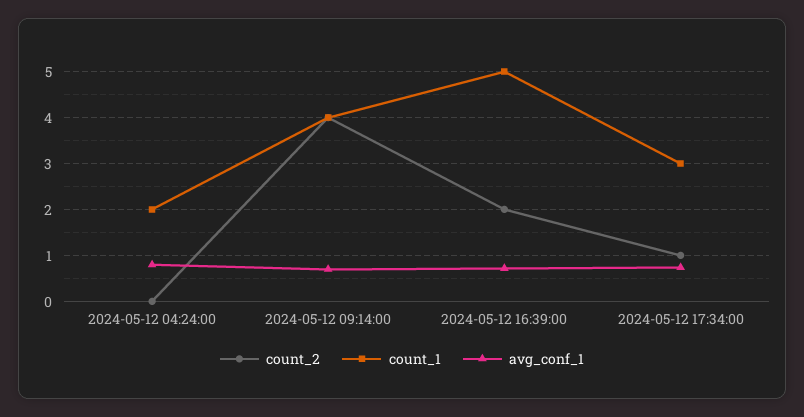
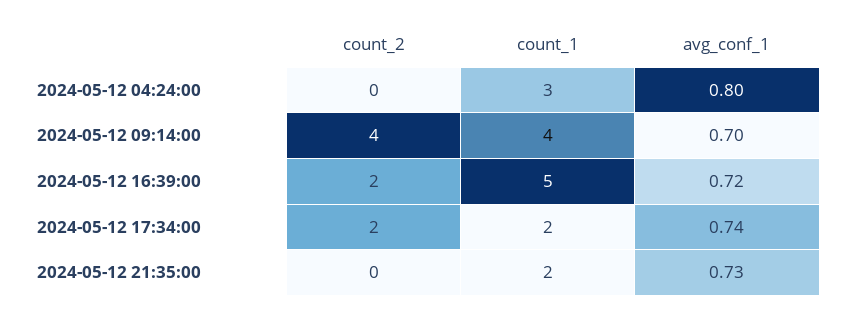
count_1, 2024-05-12 04:24:00: 2 -> 3
count_2, 2024-05-12 17:34:00: 1 -> 2
count_1, 2024-05-12 17:34:00: 3 -> 2
count_2, 2024-05-12 21:35:00: none -> 0
count_1, 2024-05-12 21:35:00: none -> 2
avg_conf_1, 2024-05-12 21:35:00: none -> 0.73

